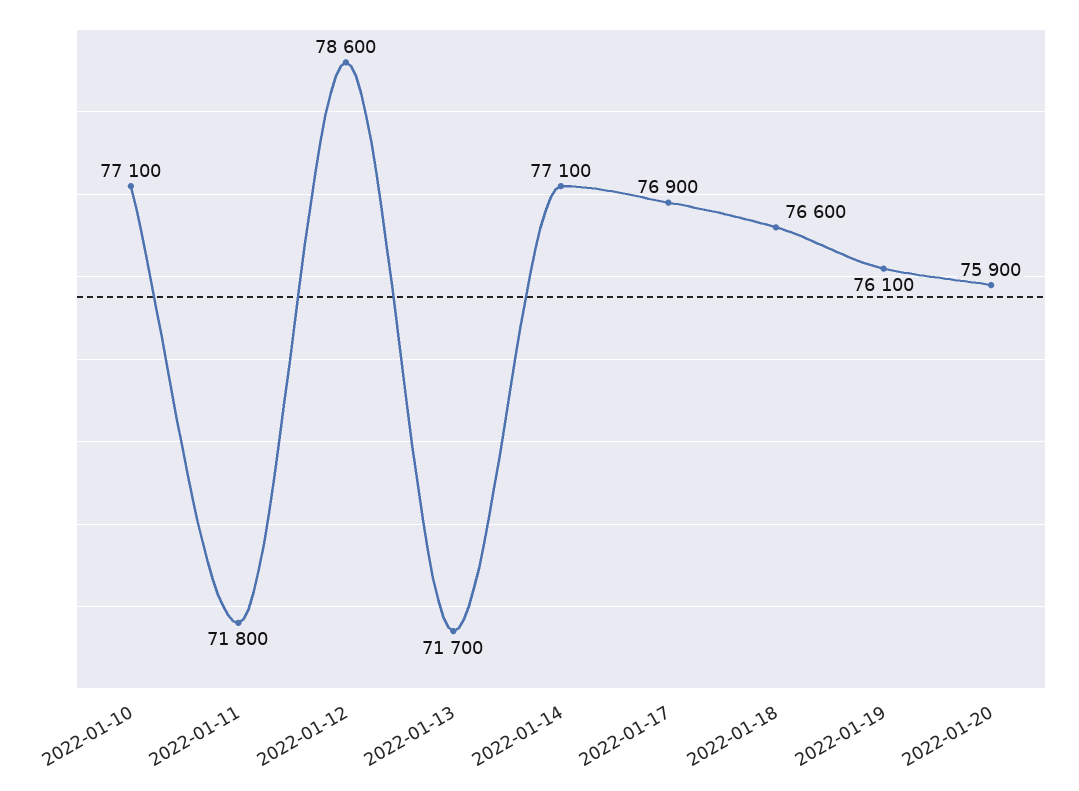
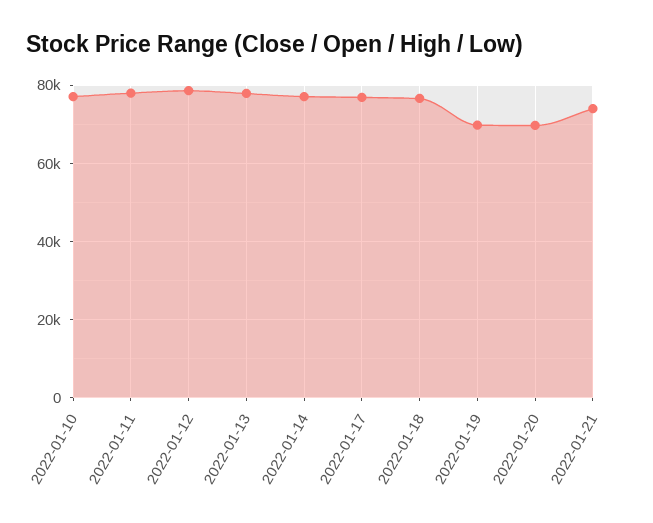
2022-01-11: 71800 -> 78000
2022-01-13: 71700 -> 78000
2022-01-19: 76100 -> 70000
2022-01-20: 75900 -> 70000
2022-01-21: none -> 74000

